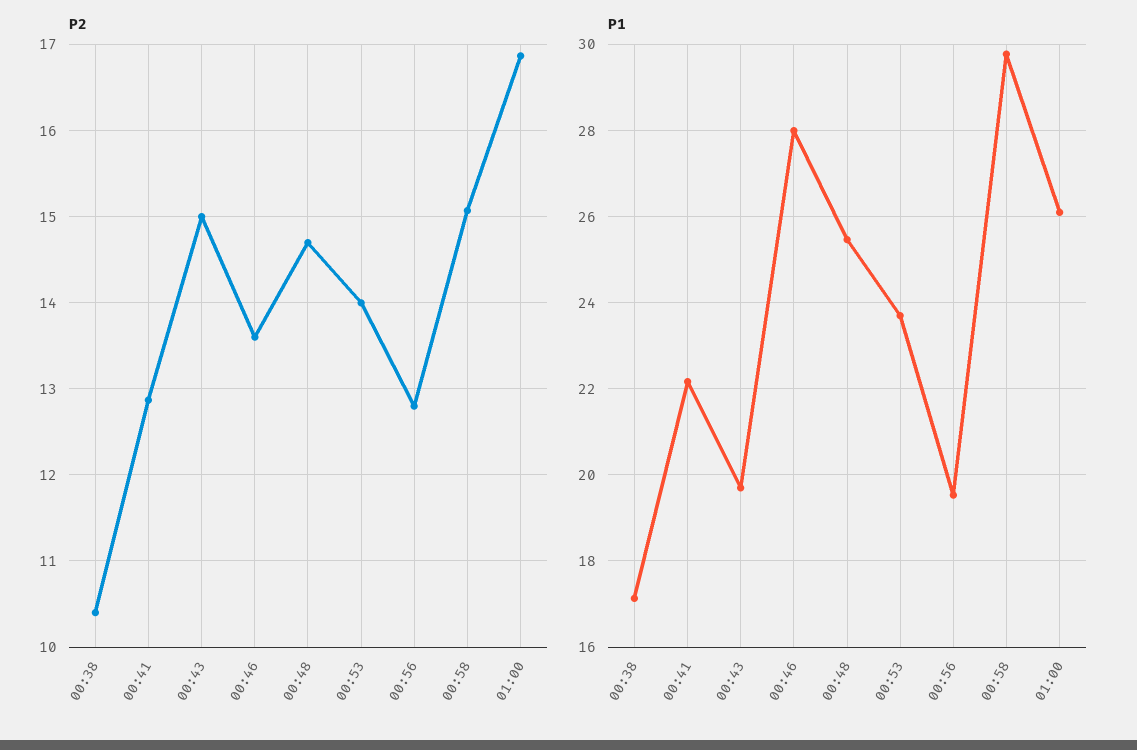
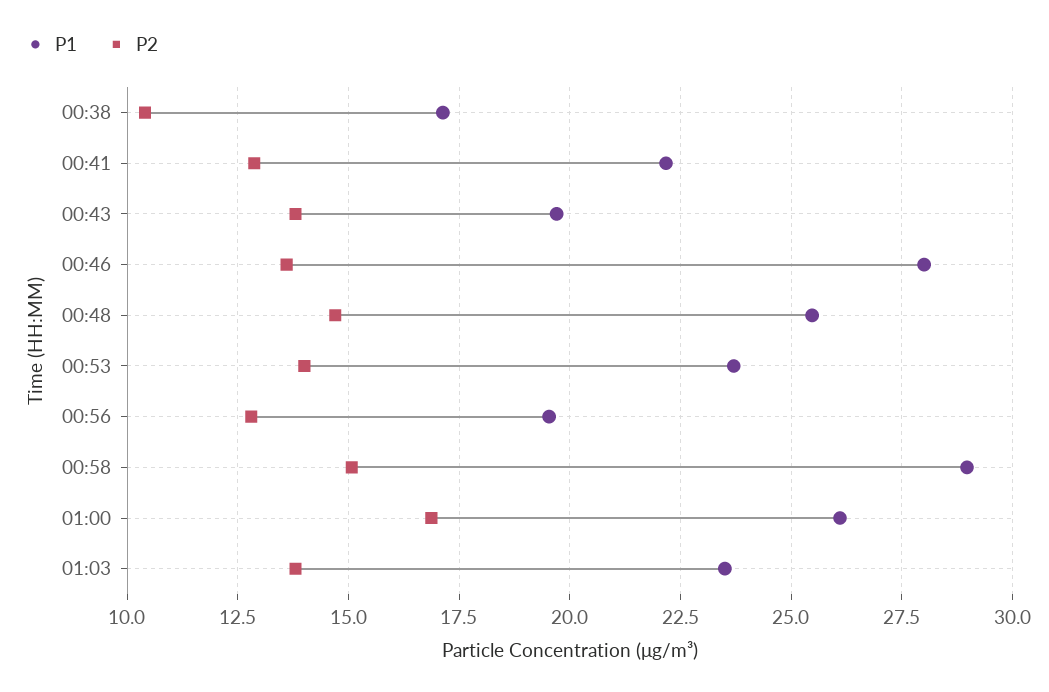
P2, 00:43: 15 -> 13.75
P1, 00:58: 29.8 -> 29
P1, 01:03: none -> 23.5
P2, 01:03: none -> 13.75

